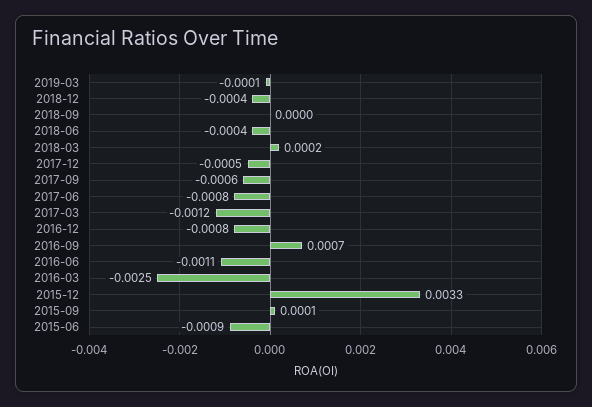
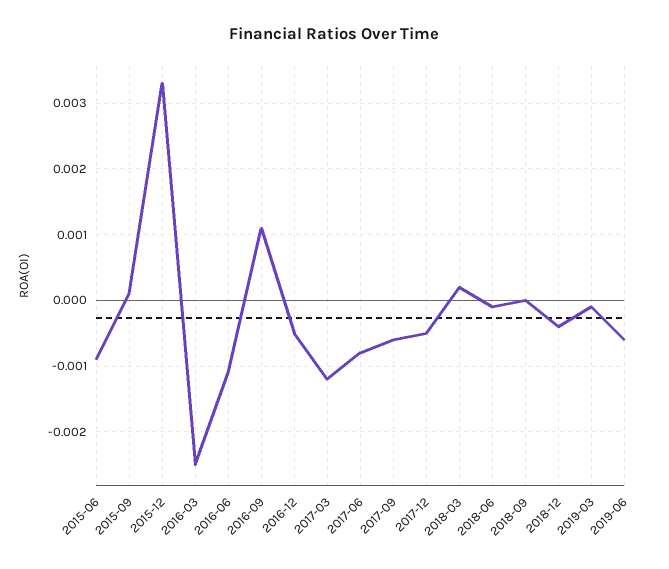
2018-06: -0.0004 -> -0.0001
2016-12: -0.0008 -> -0.0005
2016-09: 0.0007 -> 0.0011
2019-06: none -> -0.0006

